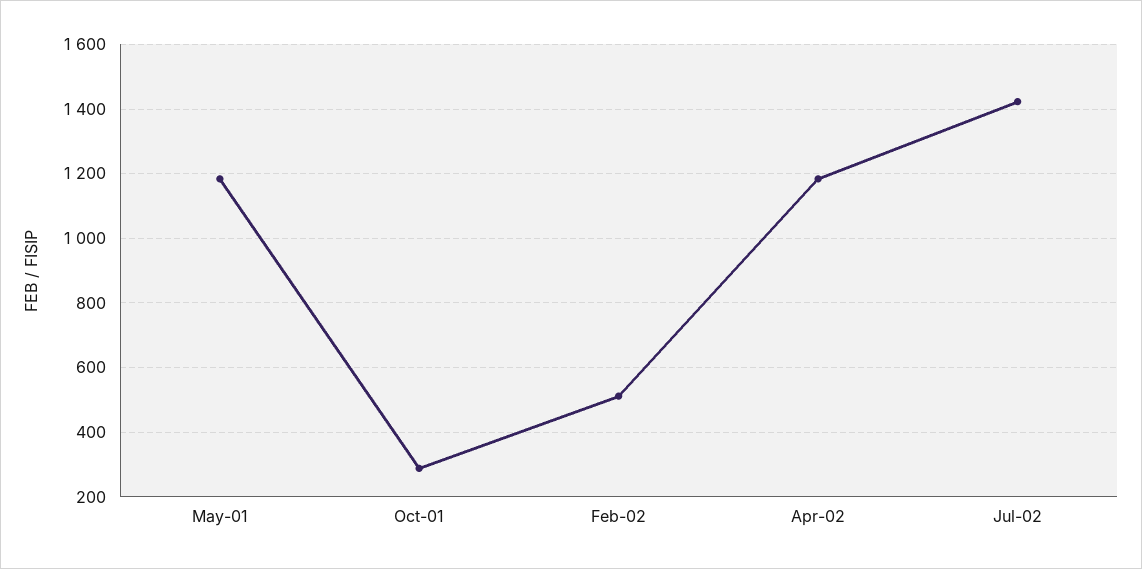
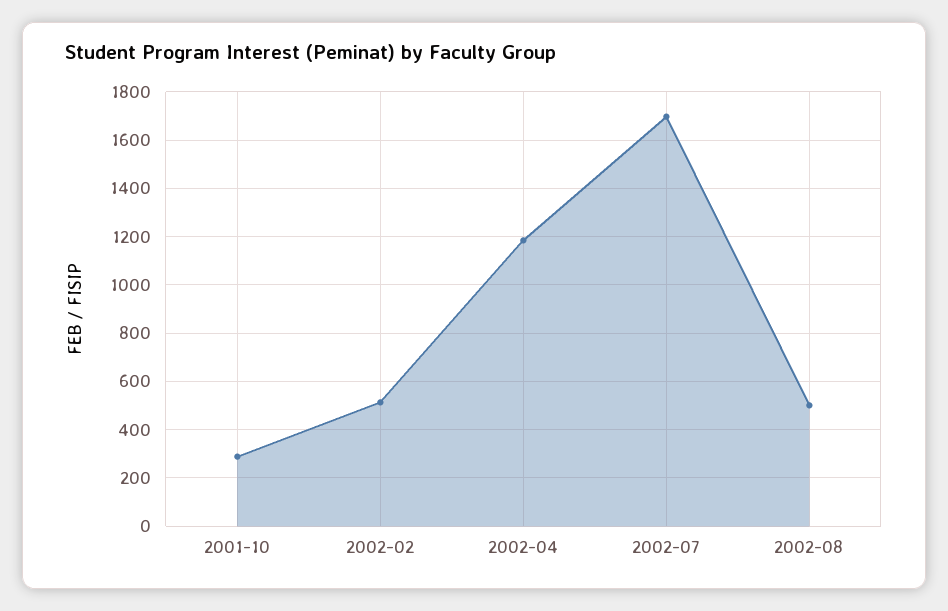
May-01: 1180 -> none
Jul-02: 1420 -> 1700
2002-08: none -> 500

